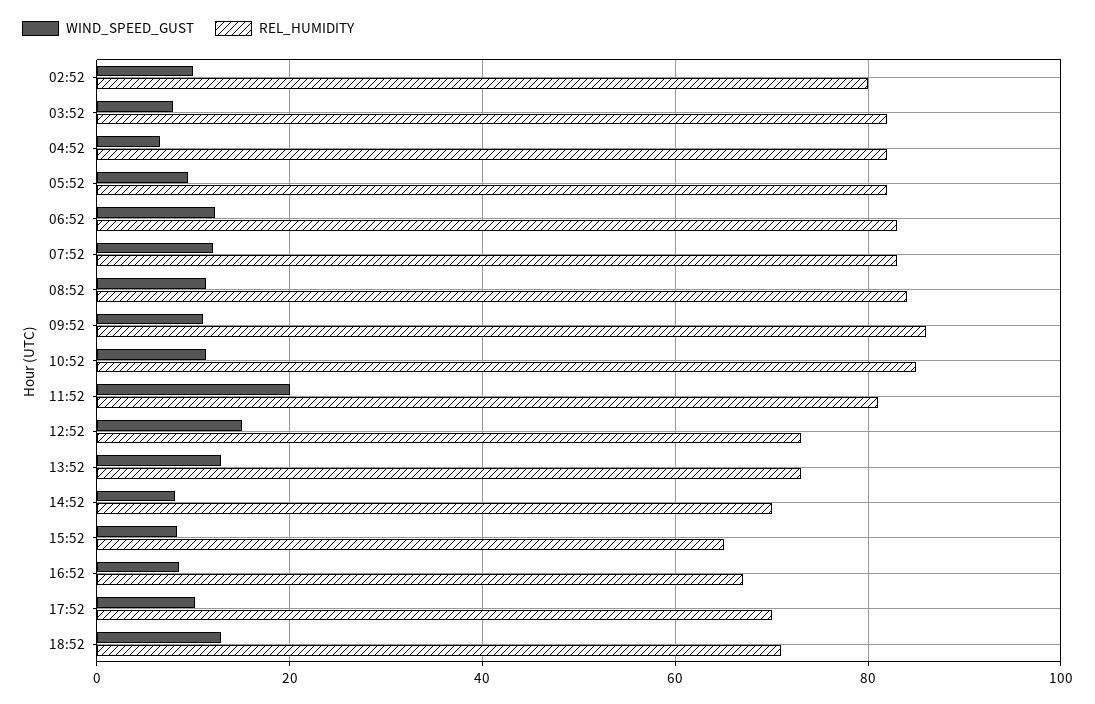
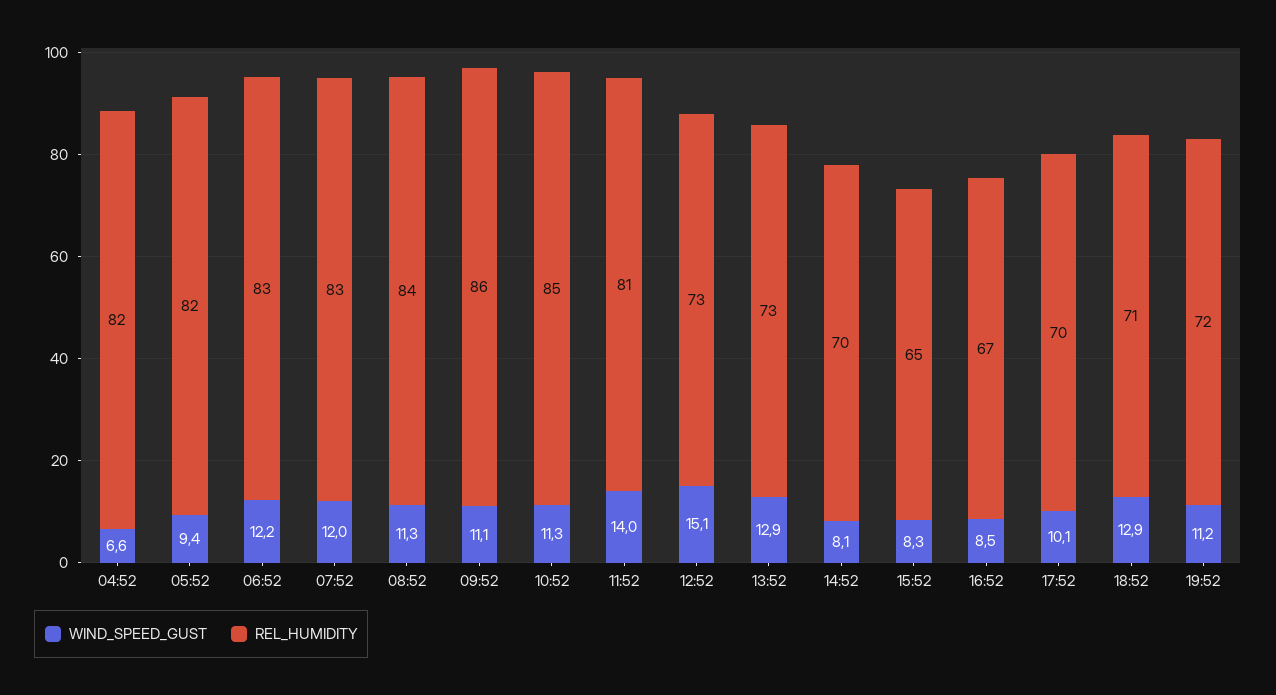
WIND_SPEED_GUST, 02:52: 10 -> none
REL_HUMIDITY, 02:52: 80 -> none
WIND_SPEED_GUST, 03:52: 8 -> none
REL_HUMIDITY, 03:52: 82 -> none
WIND_SPEED_GUST, 11:52: 20 -> 14
WIND_SPEED_GUST, 19:52: none -> 11.2
REL_HUMIDITY, 19:52: none -> 72

